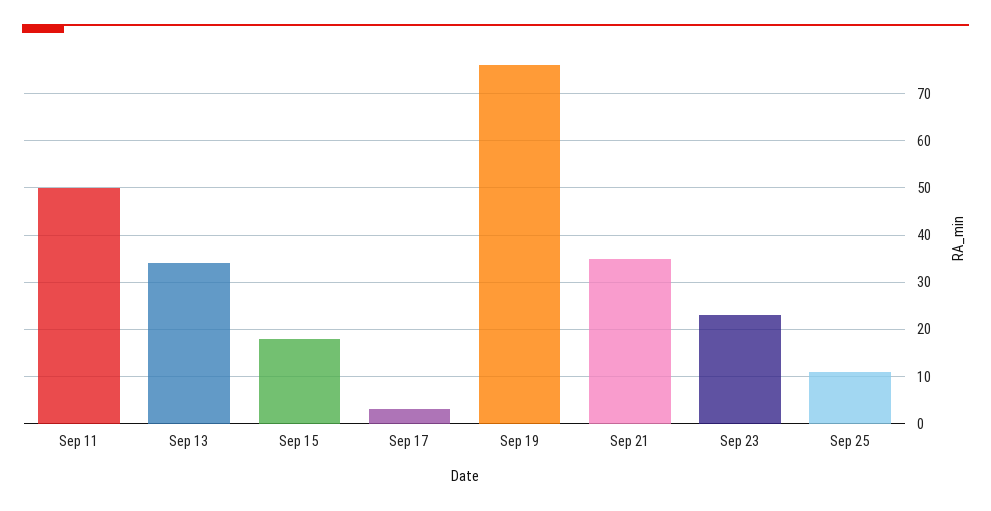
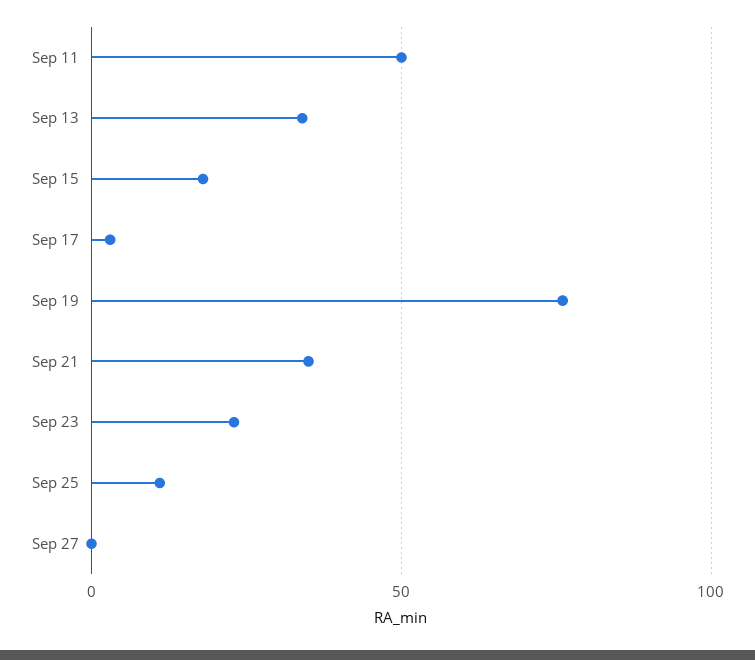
Sep 27: none -> 0

